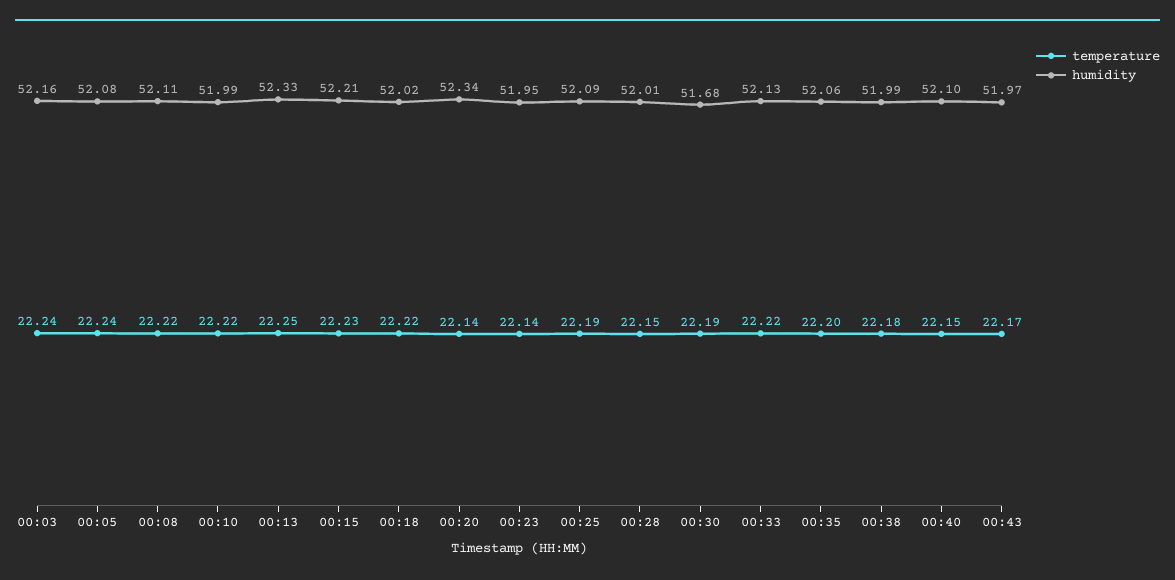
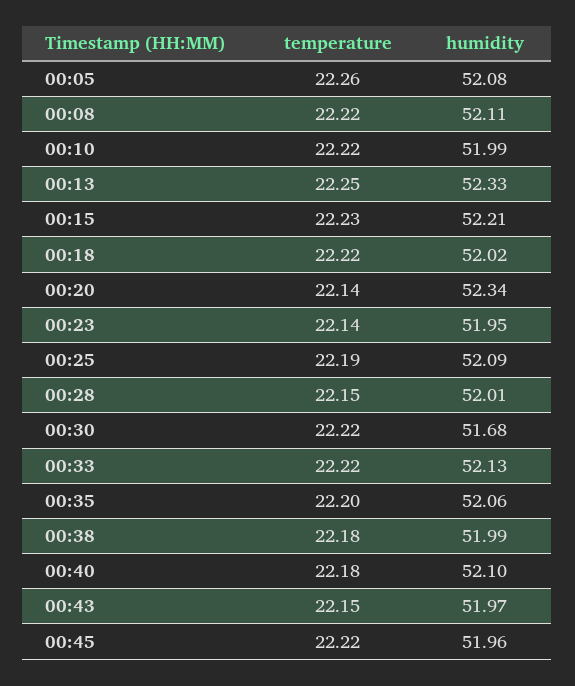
temperature, 00:03: 22.24 -> none
humidity, 00:03: 52.16 -> none
temperature, 00:05: 22.24 -> 22.26
temperature, 00:30: 22.19 -> 22.22
temperature, 00:40: 22.15 -> 22.18
temperature, 00:43: 22.17 -> 22.15
temperature, 00:45: none -> 22.22
humidity, 00:45: none -> 51.96

